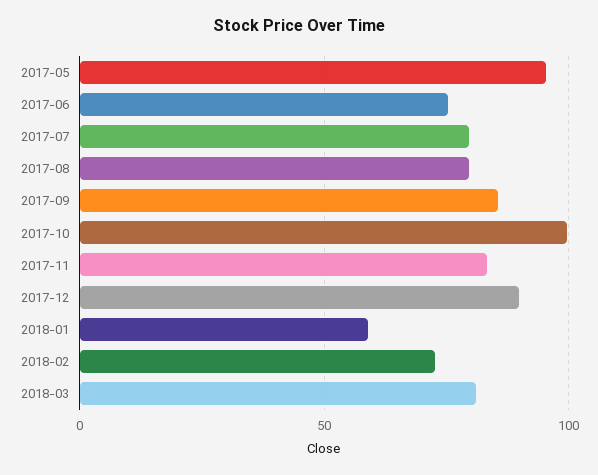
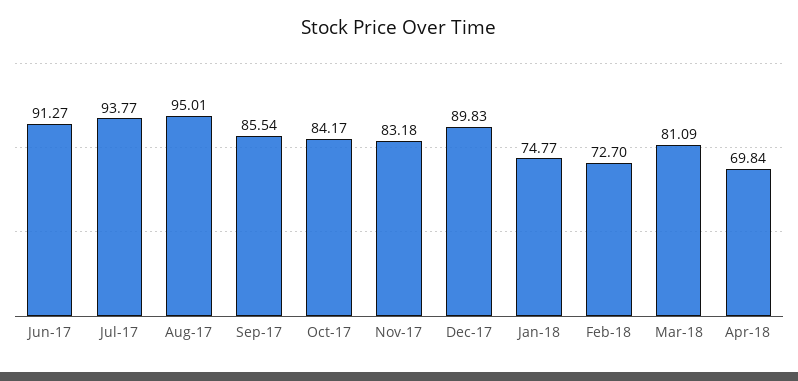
2017-05: 95 -> none
2017-06: 75 -> 91.27
2017-07: 80 -> 93.77
2017-08: 80 -> 95.01
2017-10: 100 -> 84.17
2018-01: 60 -> 74.77
Apr-18: none -> 69.84

